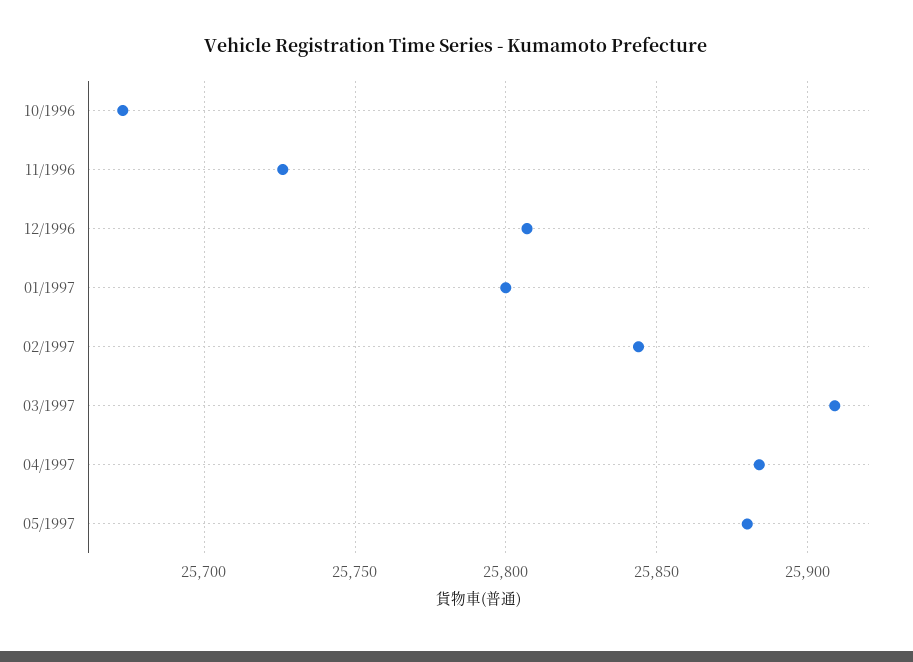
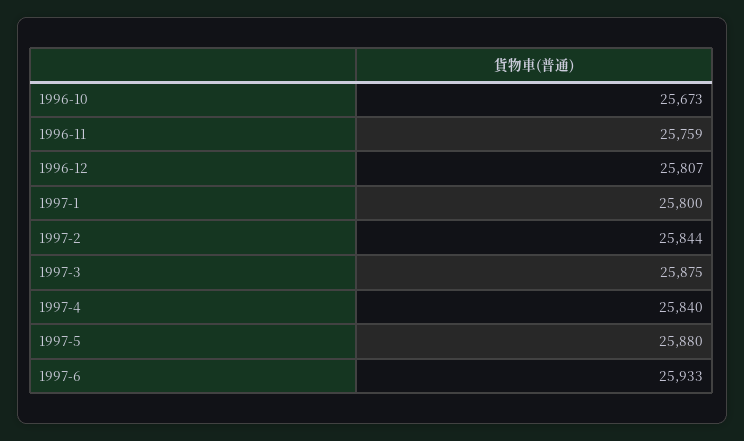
11/1996: 25725 -> 25759
03/1997: 25910 -> 25875
04/1997: 25885 -> 25840
1997-6: none -> 25933

